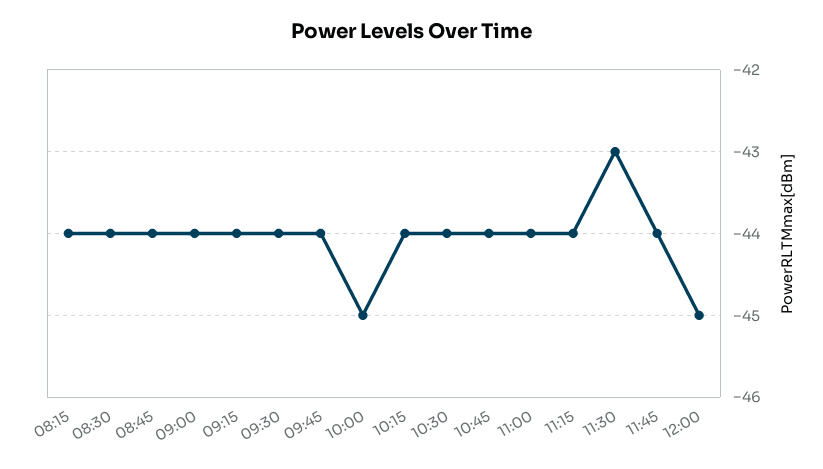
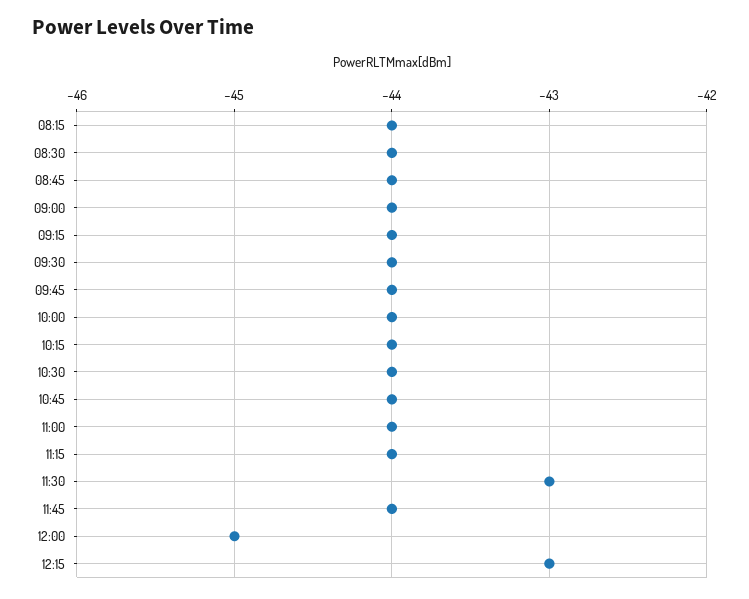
10:00: -45 -> -44
12:15: none -> -43

